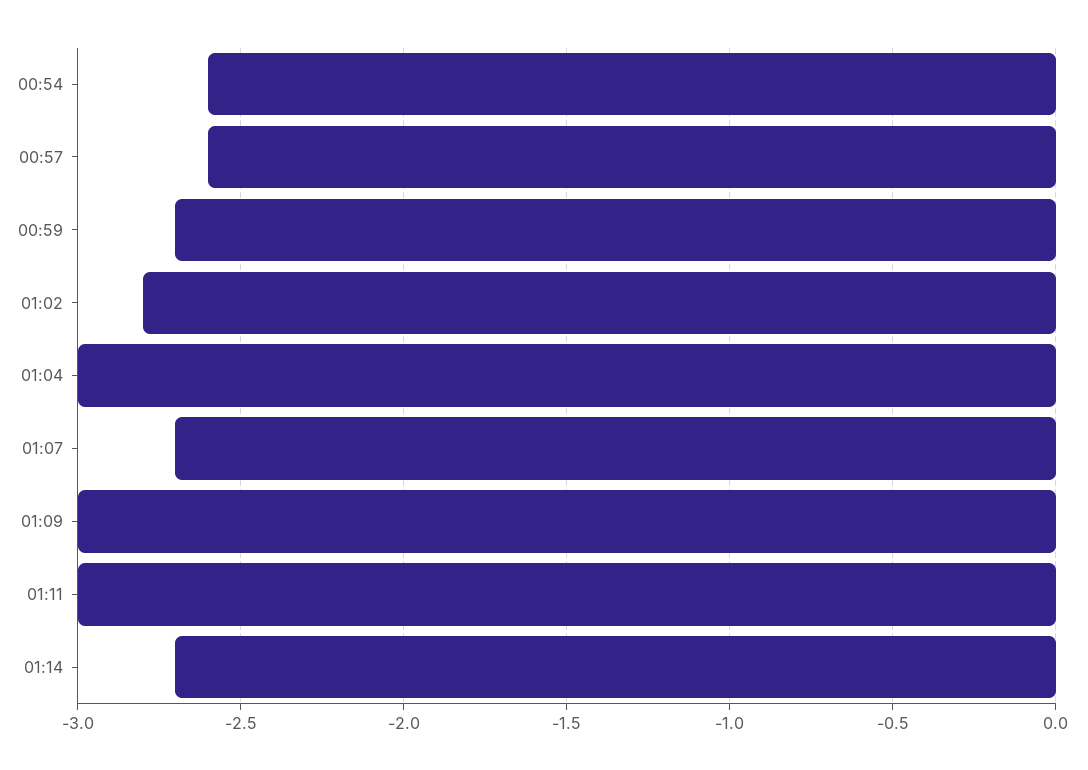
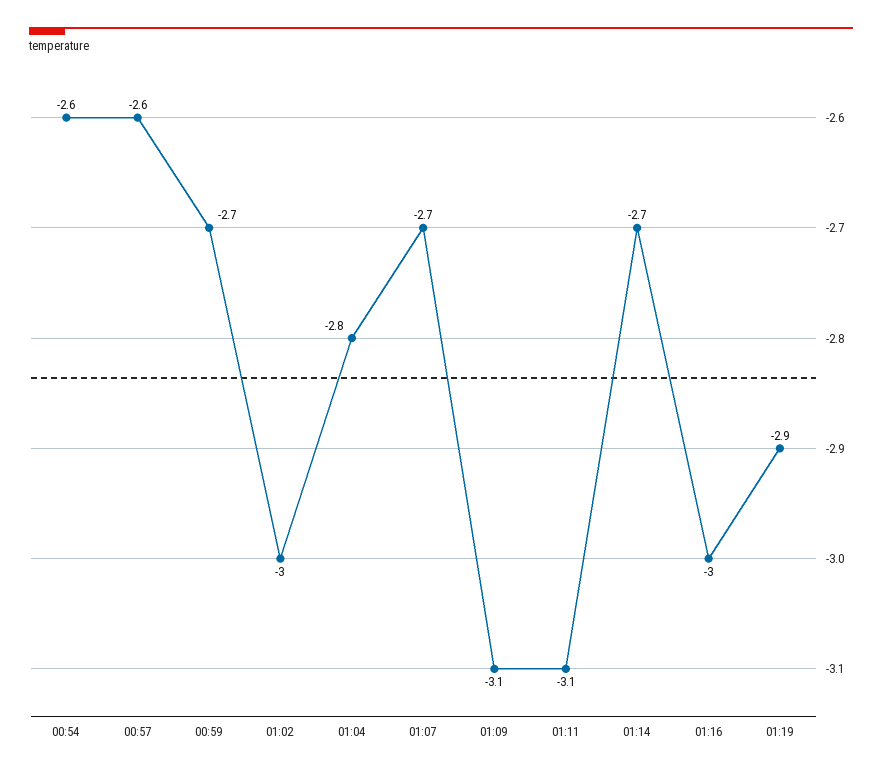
01:02: -2.8 -> -3
01:04: -3 -> -2.8
01:09: -3 -> -3.1
01:11: -3 -> -3.1
01:16: none -> -3
01:19: none -> -2.9

